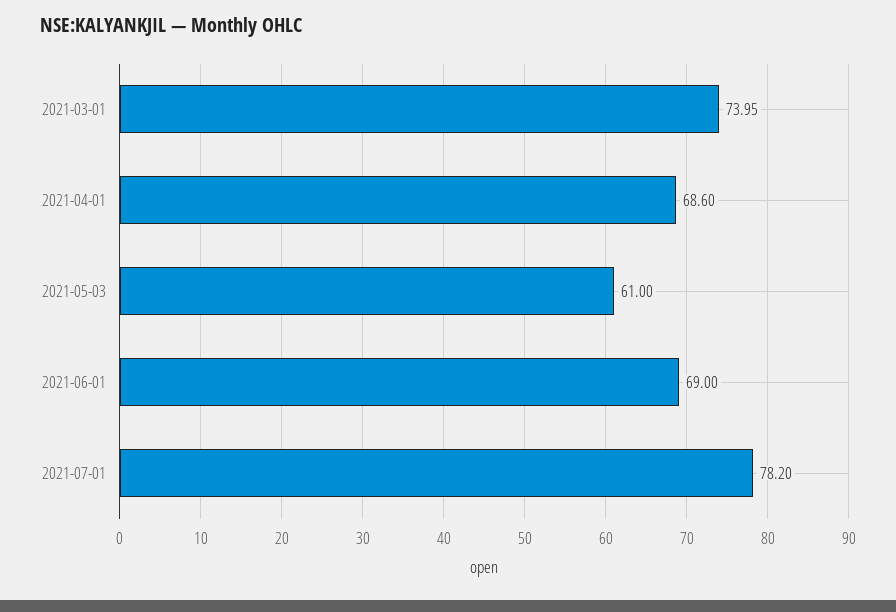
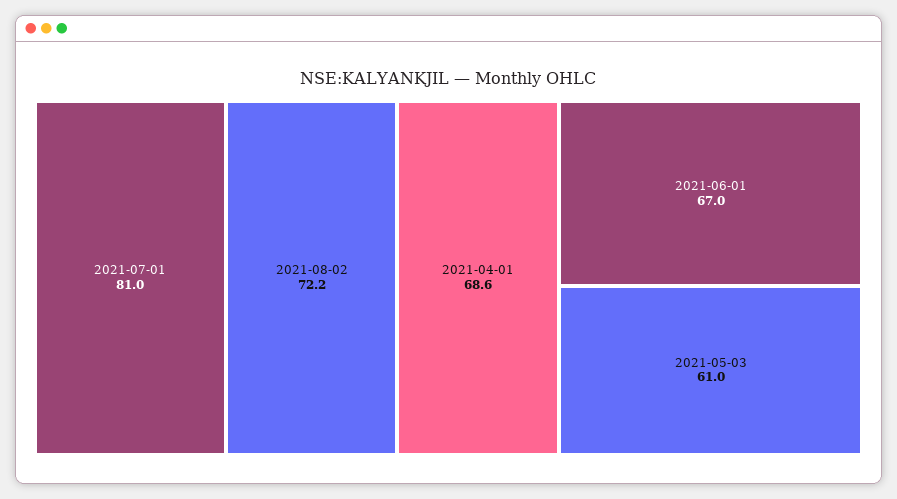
2021-03-01: 73.95 -> none
2021-06-01: 69 -> 67
2021-07-01: 78.2 -> 81
2021-08-02: none -> 72.2

